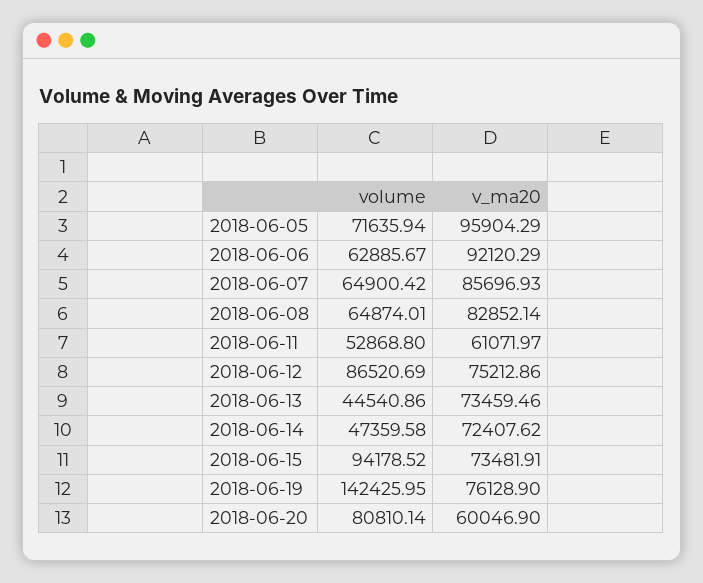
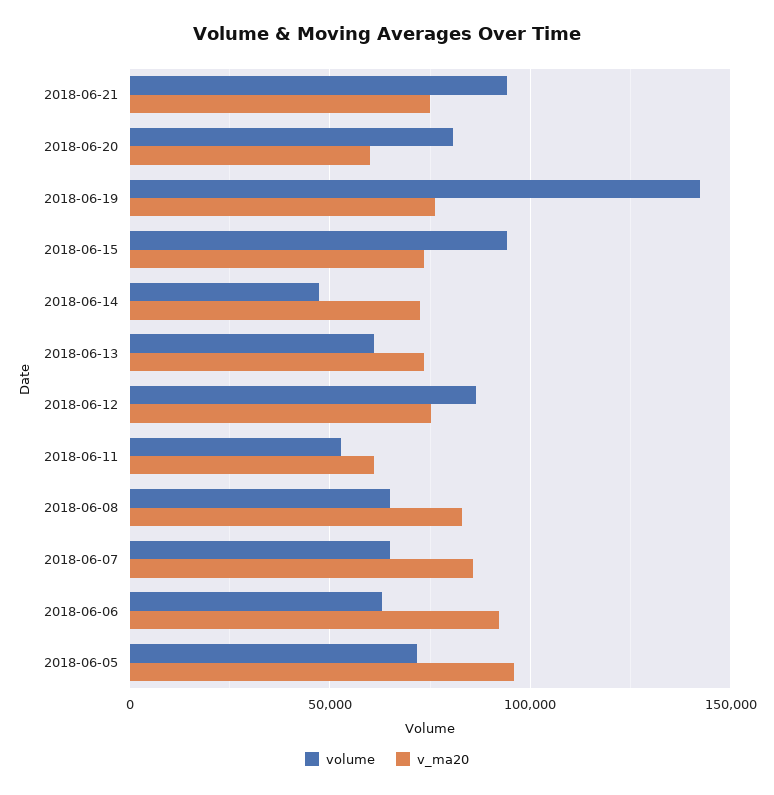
volume, 2018-06-13: 44540.86 -> 60000
volume, 2018-06-21: none -> 95000
v_ma20, 2018-06-21: none -> 75000

